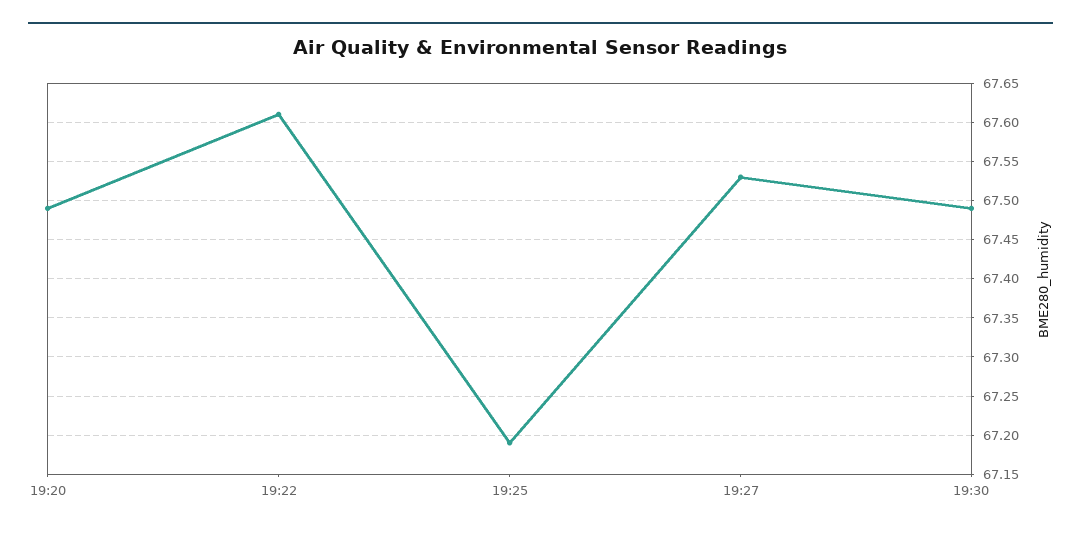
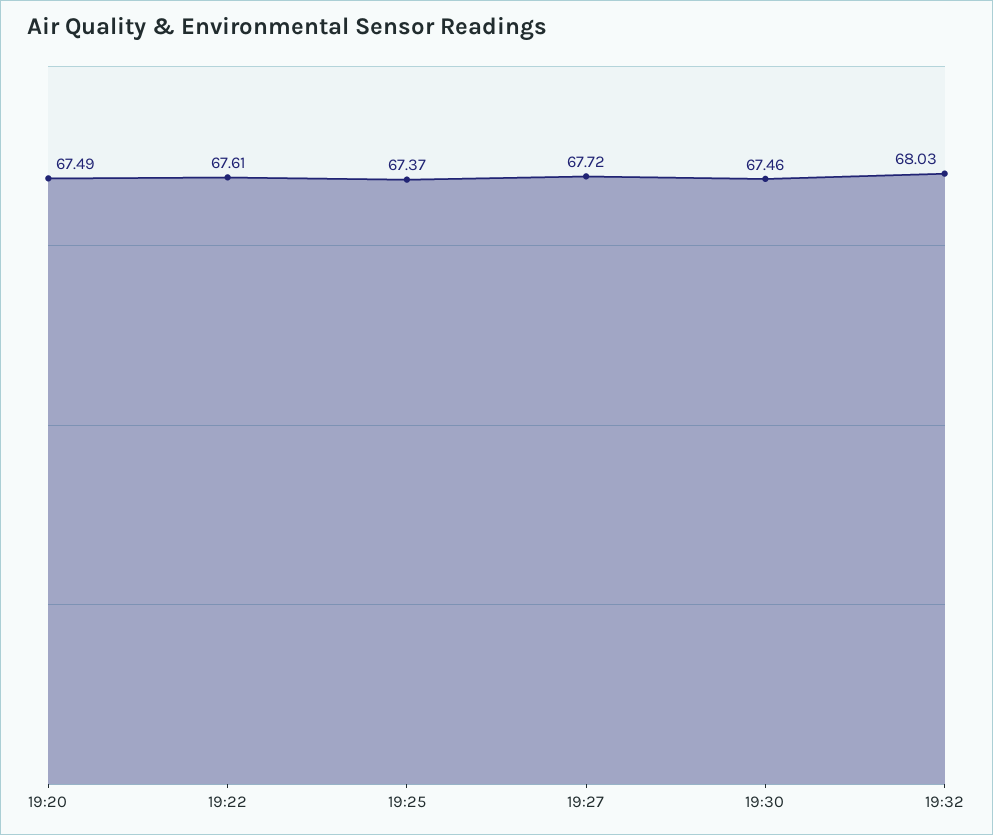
19:25: 67.19 -> 67.37
19:27: 67.53 -> 67.72
19:30: 67.49 -> 67.46
19:32: none -> 68.03

